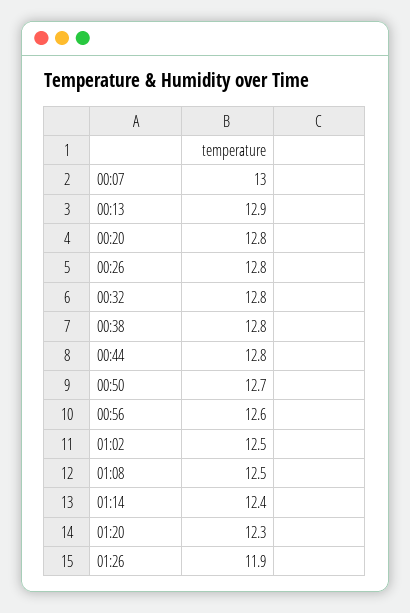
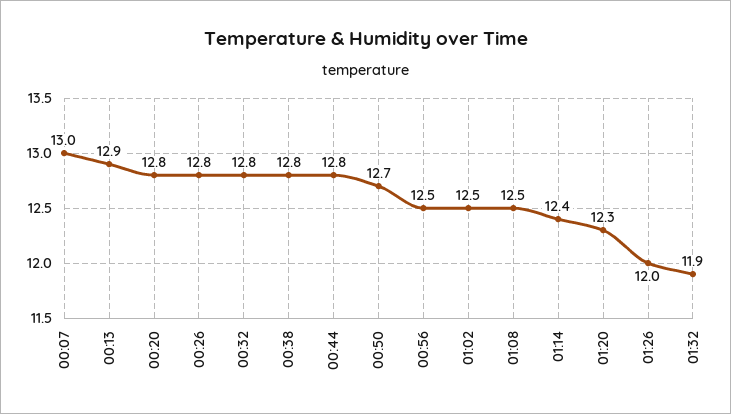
00:56: 12.6 -> 12.5
01:26: 11.9 -> 12
01:32: none -> 11.9

